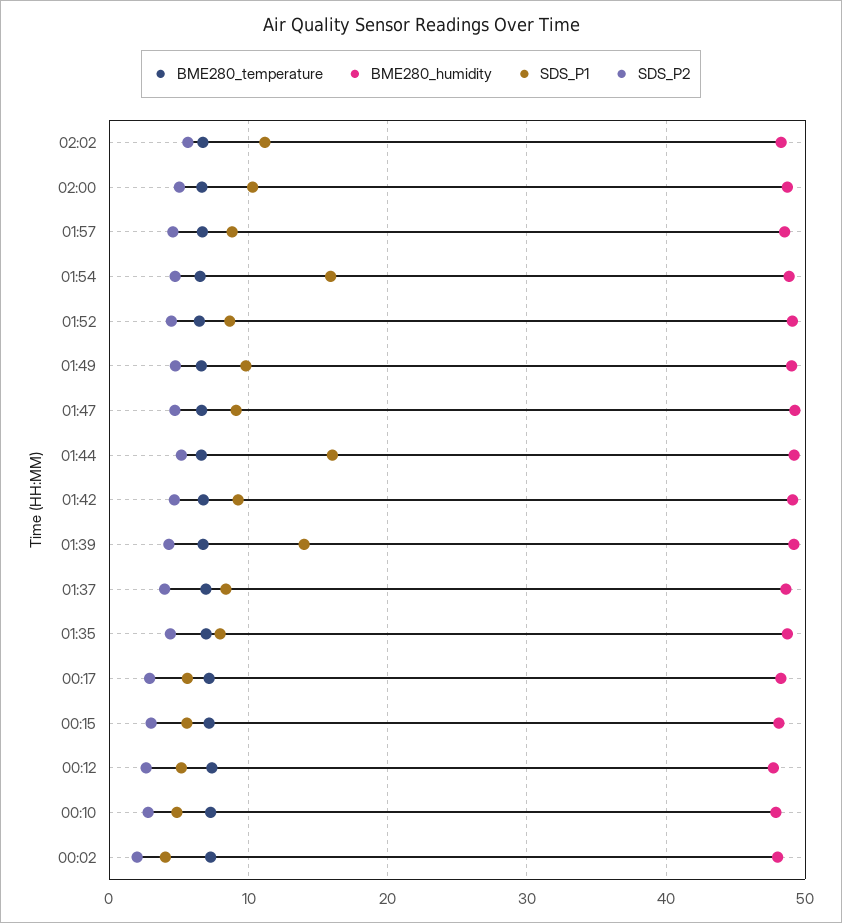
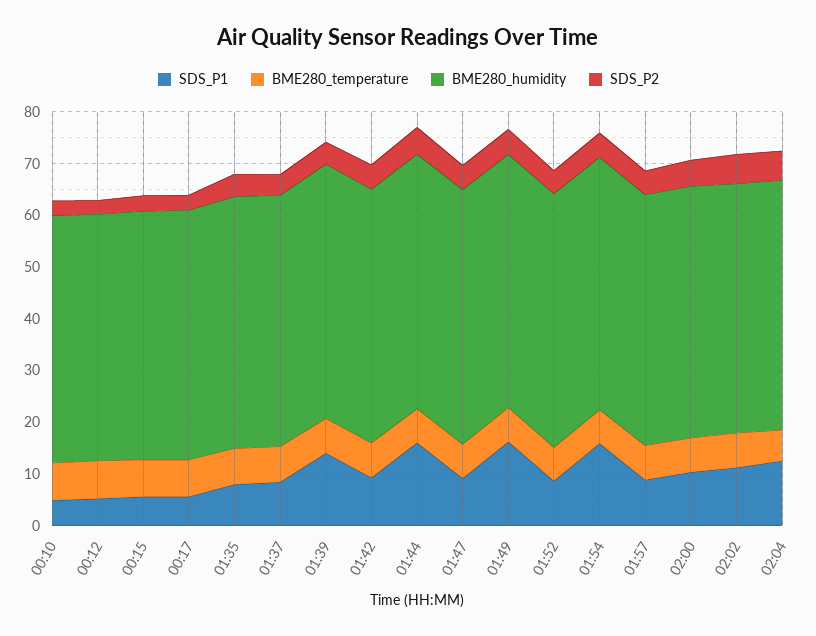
SDS_P1, 01:49: 10 -> 16
BME280_temperature, 00:02: 7 -> none
BME280_humidity, 00:02: 48 -> none
SDS_P1, 00:02: 4 -> none
SDS_P2, 00:02: 2 -> none
SDS_P1, 02:04: none -> 12
BME280_temperature, 02:04: none -> 6
BME280_humidity, 02:04: none -> 48
SDS_P2, 02:04: none -> 6

